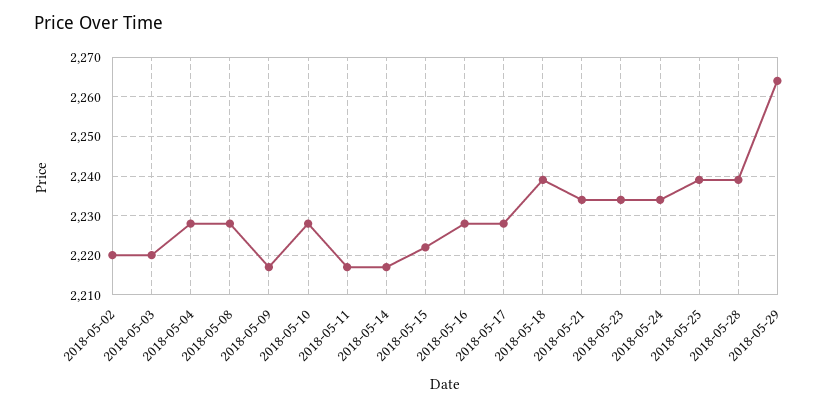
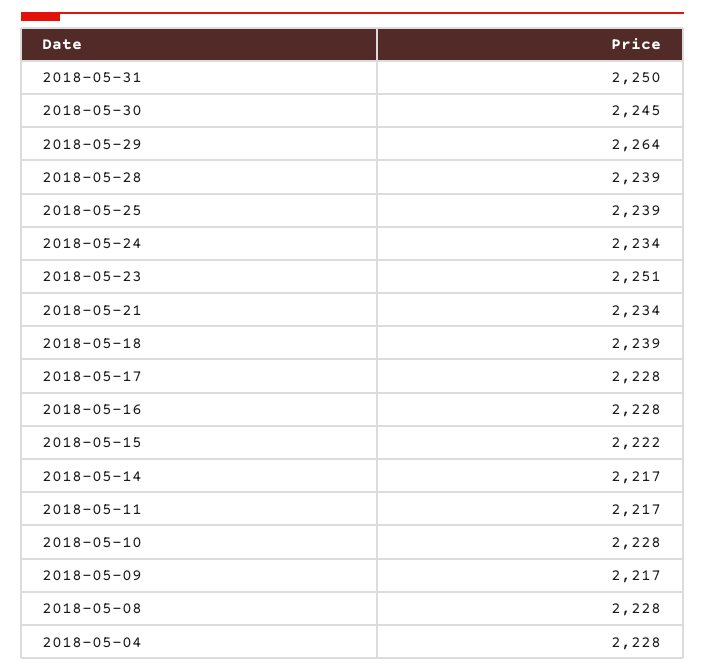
2018-05-02: 2220 -> none
2018-05-03: 2220 -> none
2018-05-23: 2235 -> 2251
2018-05-31: none -> 2250
2018-05-30: none -> 2245

